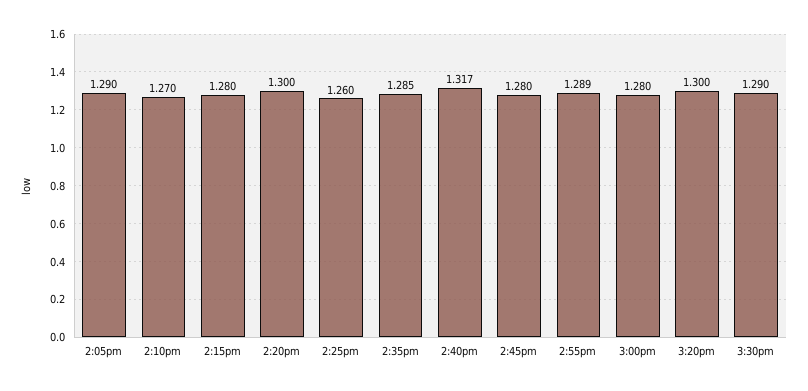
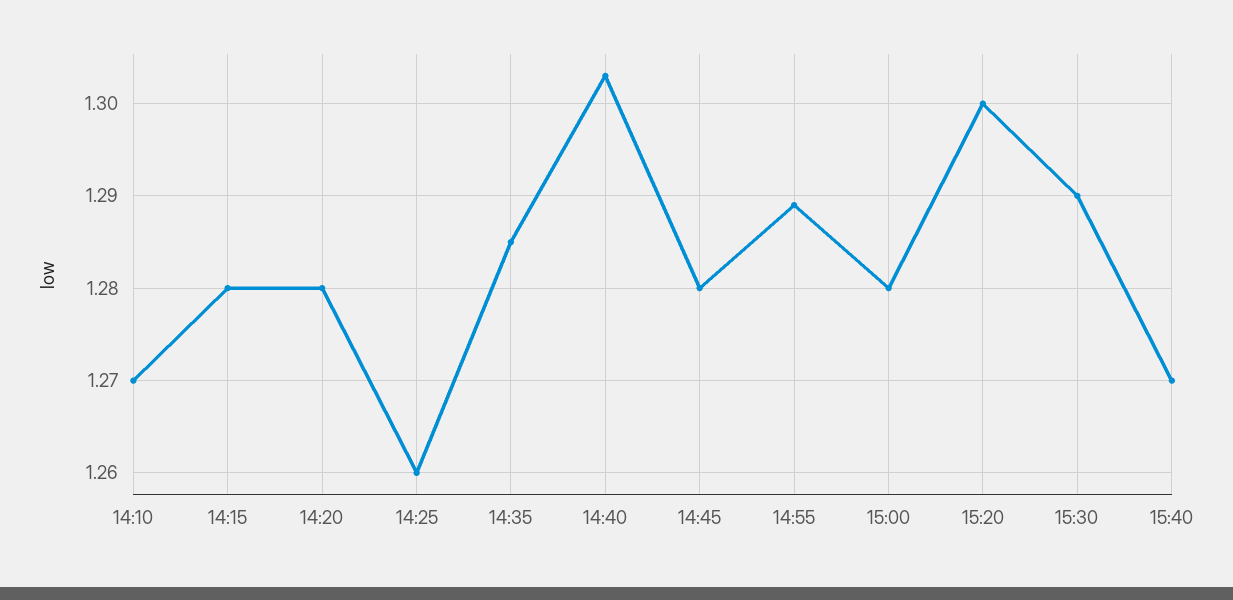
2:05pm: 1.29 -> none
2:20pm: 1.3 -> 1.28
2:40pm: 1.317 -> 1.303
15:40: none -> 1.27

